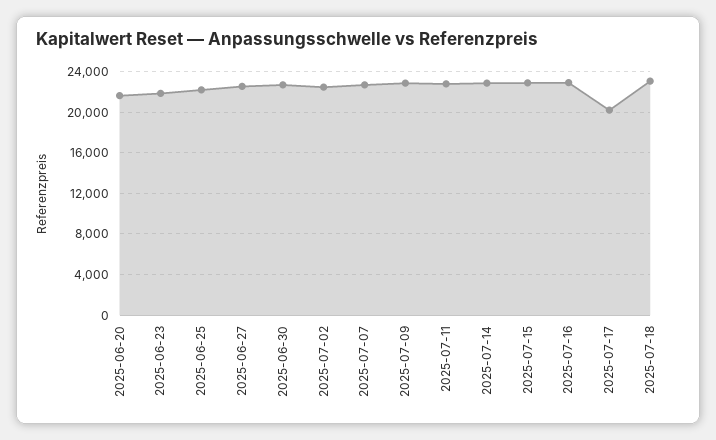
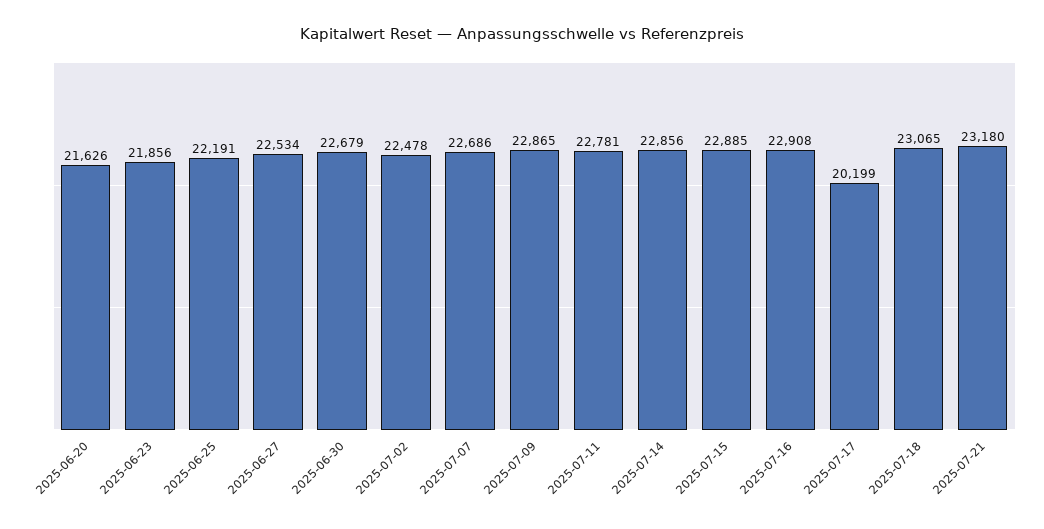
2025-07-21: none -> 23180

